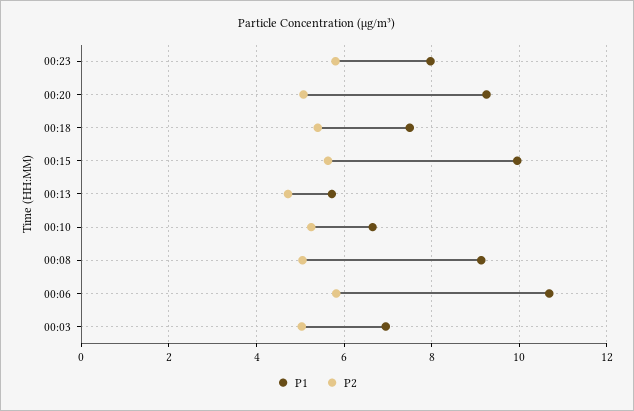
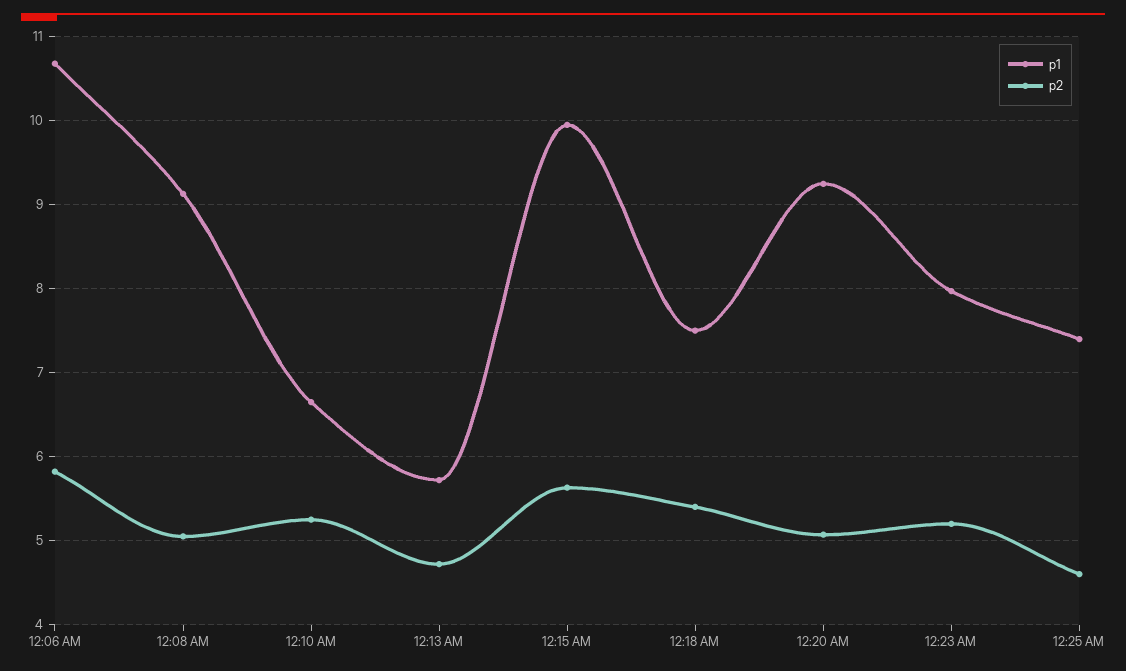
P2, 00:23: 5.8 -> 5.2
P1, 00:03: 7 -> none
P2, 00:03: 5 -> none
P1, 12:25 AM: none -> 7.4
P2, 12:25 AM: none -> 4.6

